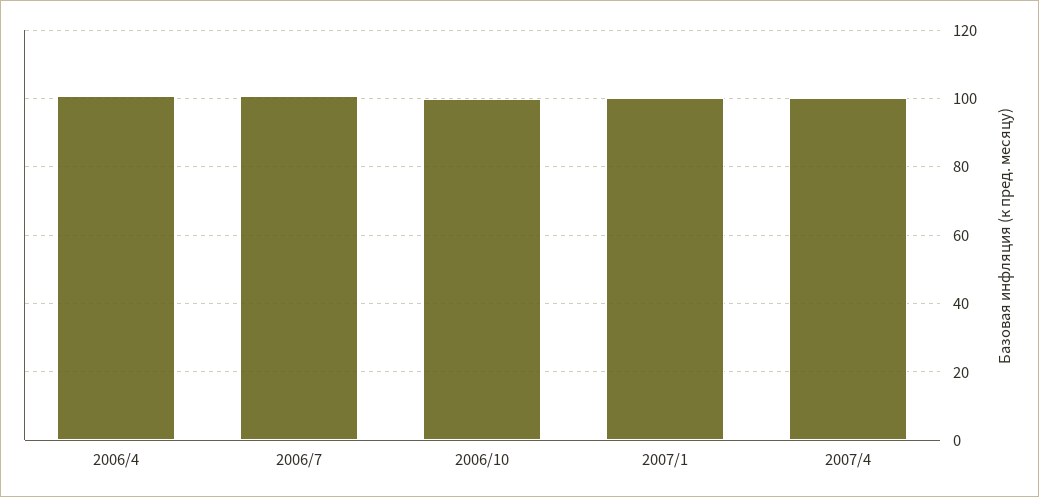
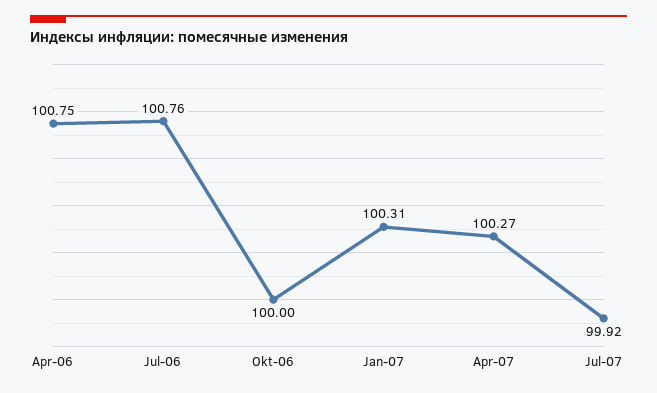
Jul-07: none -> 99.92

